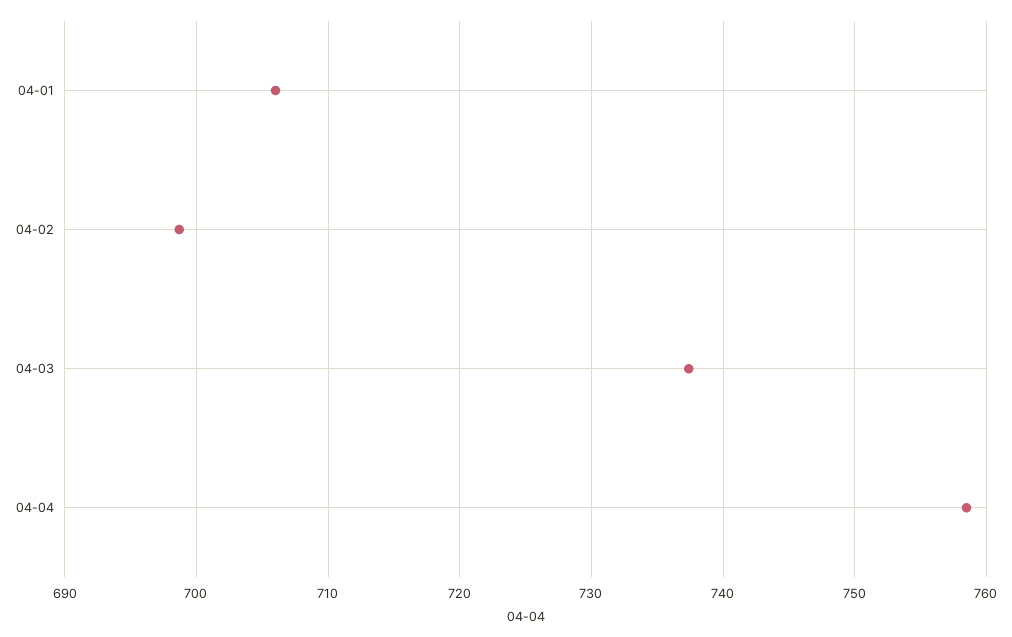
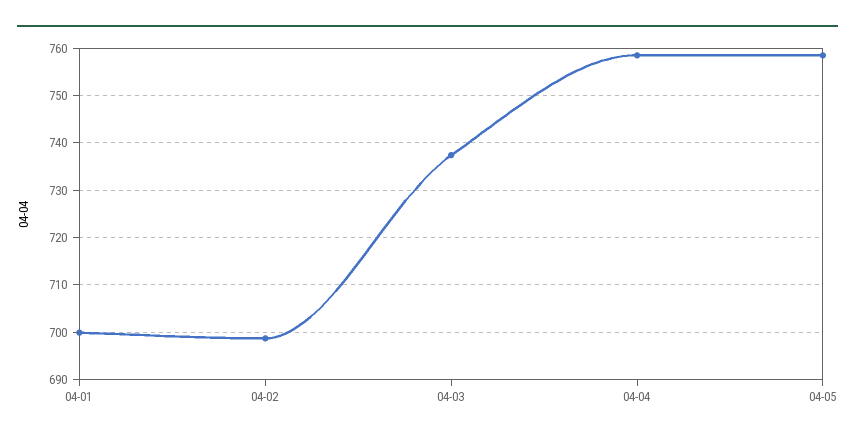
04-01: 706 -> 700
04-05: none -> 758

